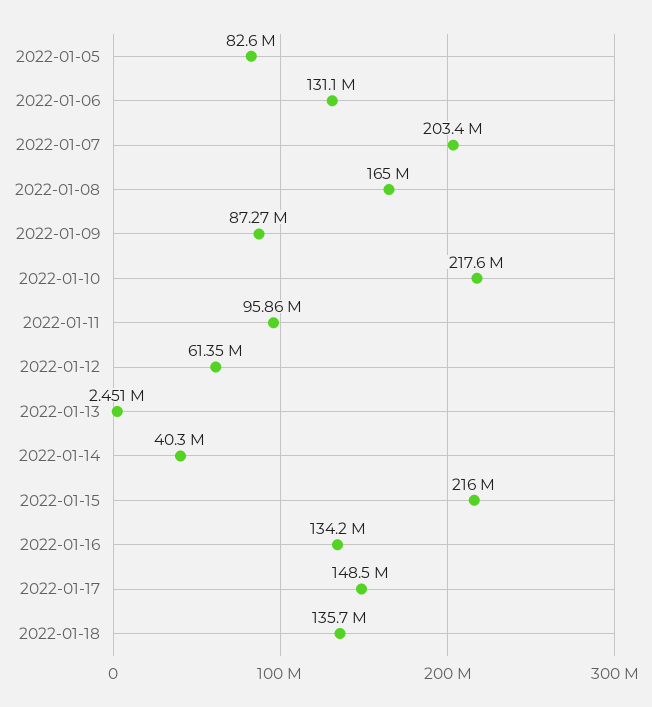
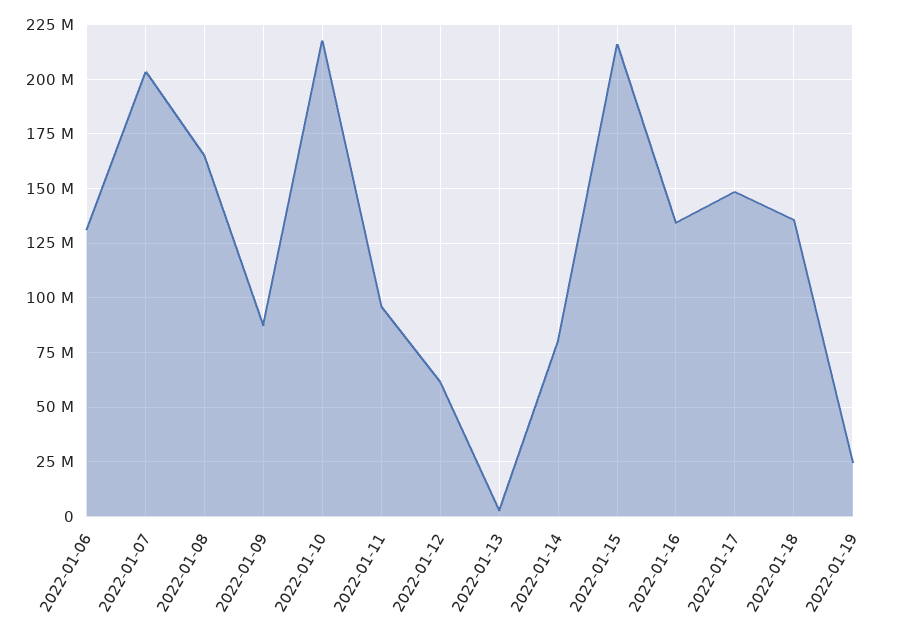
2022-01-05: 82600000 -> none
2022-01-14: 40300000 -> 80000000
2022-01-19: none -> 25000000

